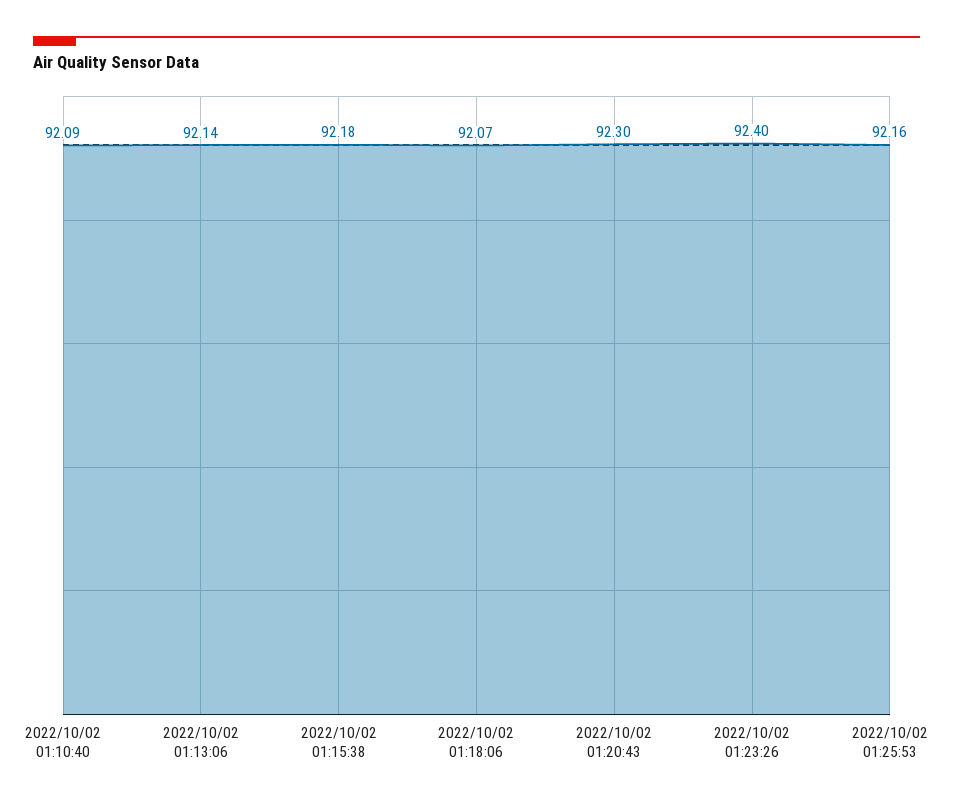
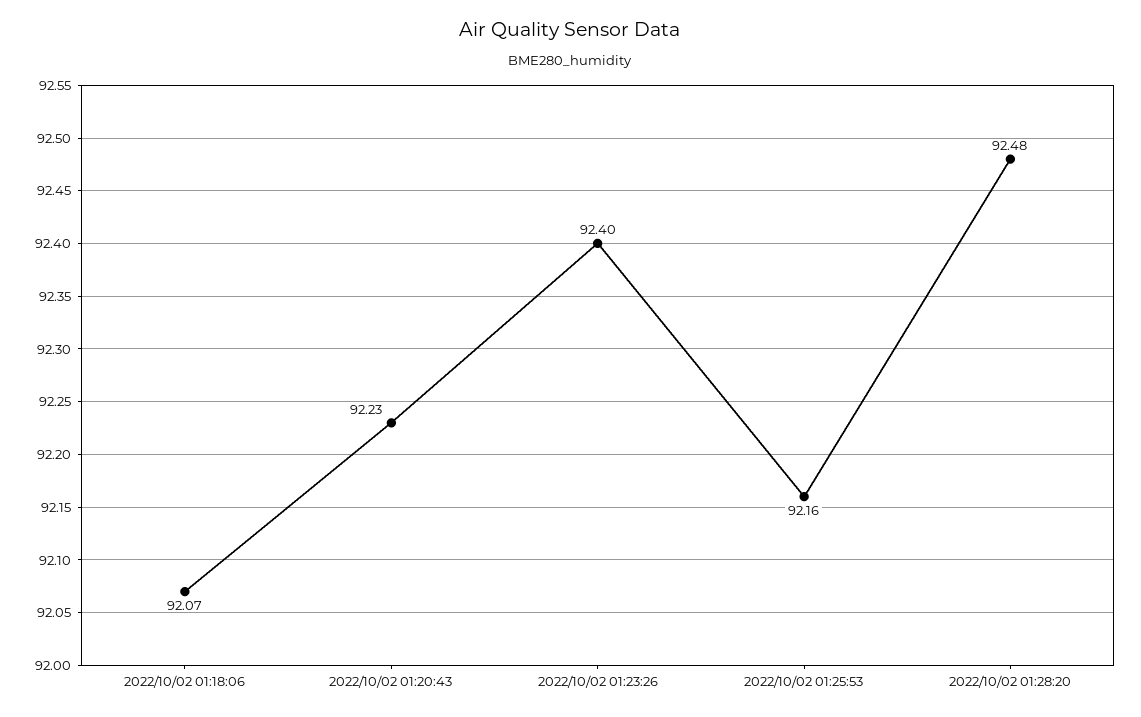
2022/10/02 01:10:40: 92.09 -> none
2022/10/02 01:13:06: 92.14 -> none
2022/10/02 01:15:38: 92.18 -> none
2022/10/02 01:20:43: 92.3 -> 92.23
2022/10/02 01:28:20: none -> 92.48

